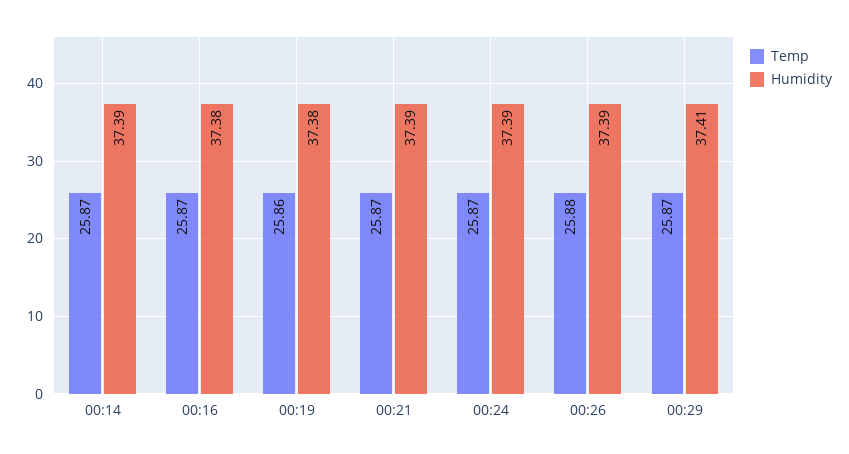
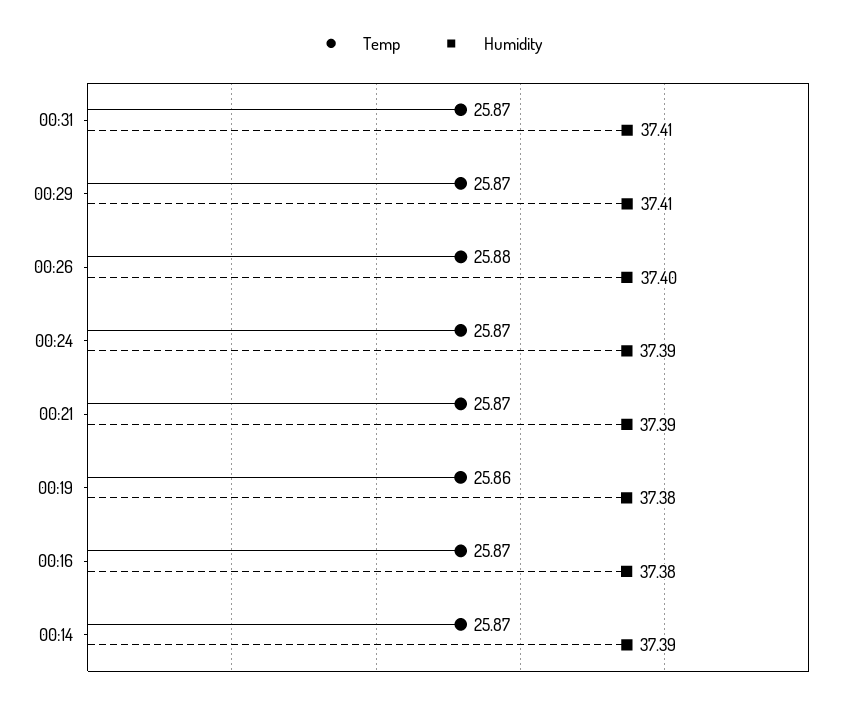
Humidity, 00:26: 37.39 -> 37.4
Temp, 00:31: none -> 25.87
Humidity, 00:31: none -> 37.41

